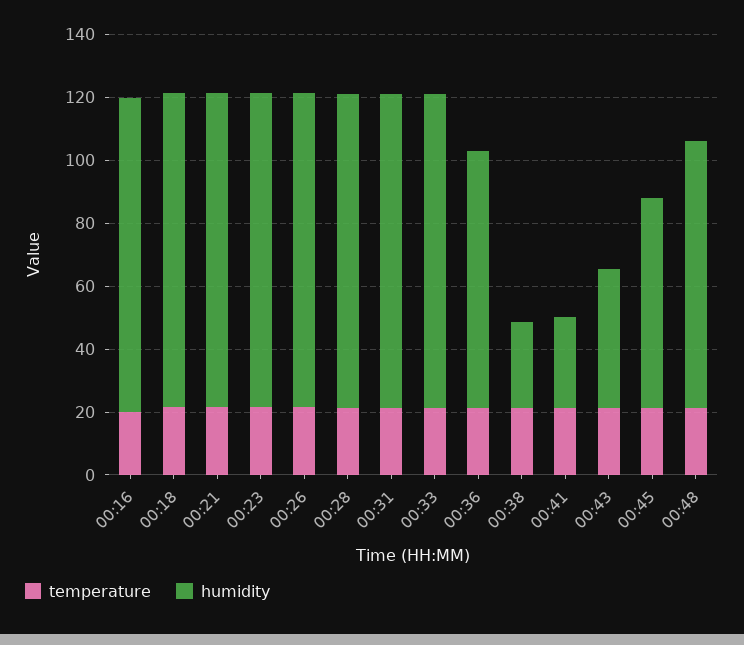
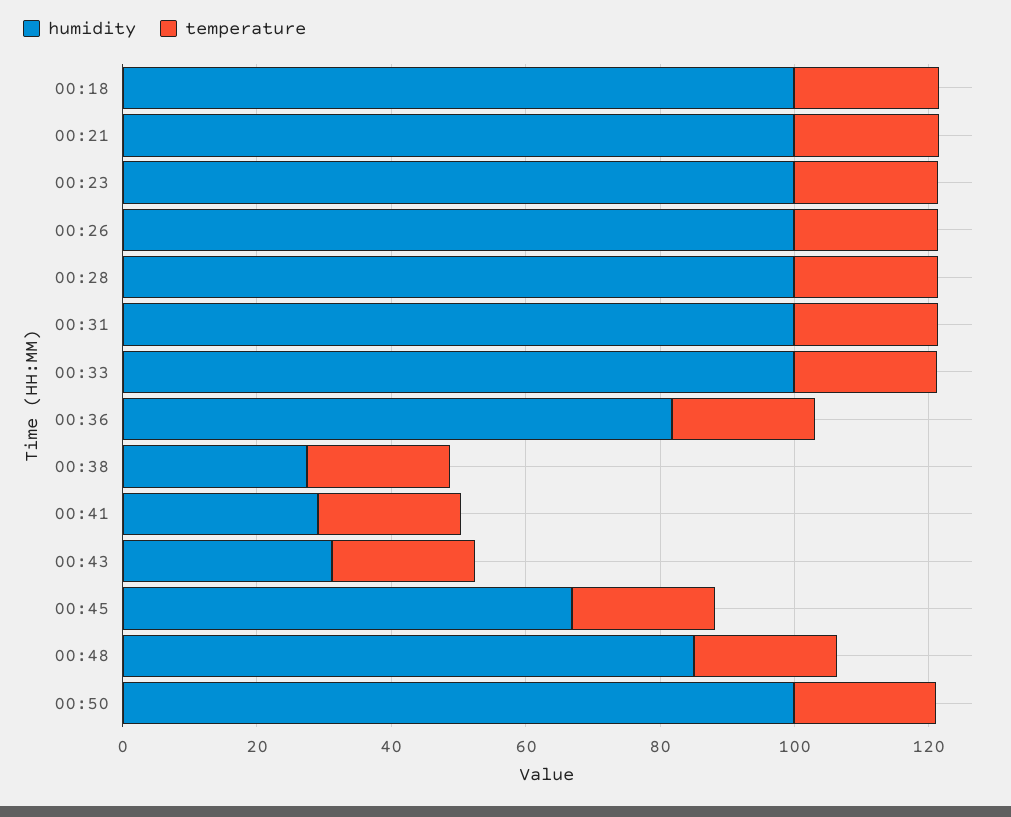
temperature, 00:16: 20 -> none
humidity, 00:16: 100 -> none
humidity, 00:43: 45 -> 30
humidity, 00:50: none -> 100
temperature, 00:50: none -> 20

